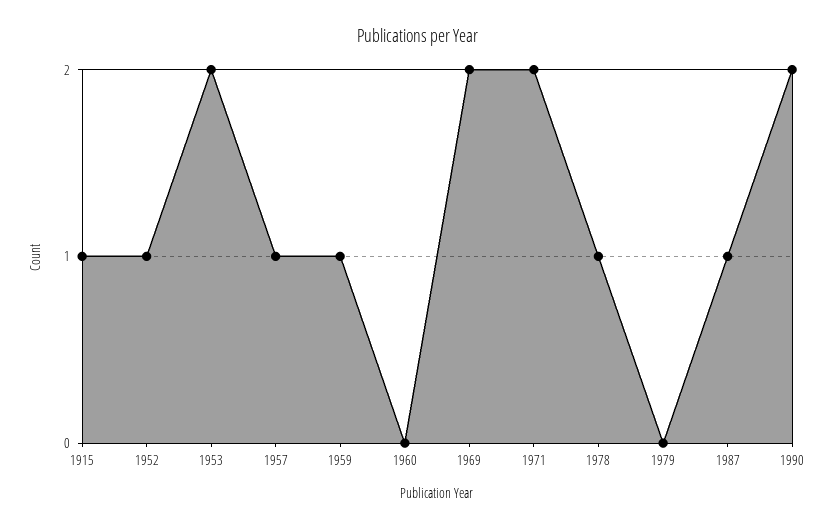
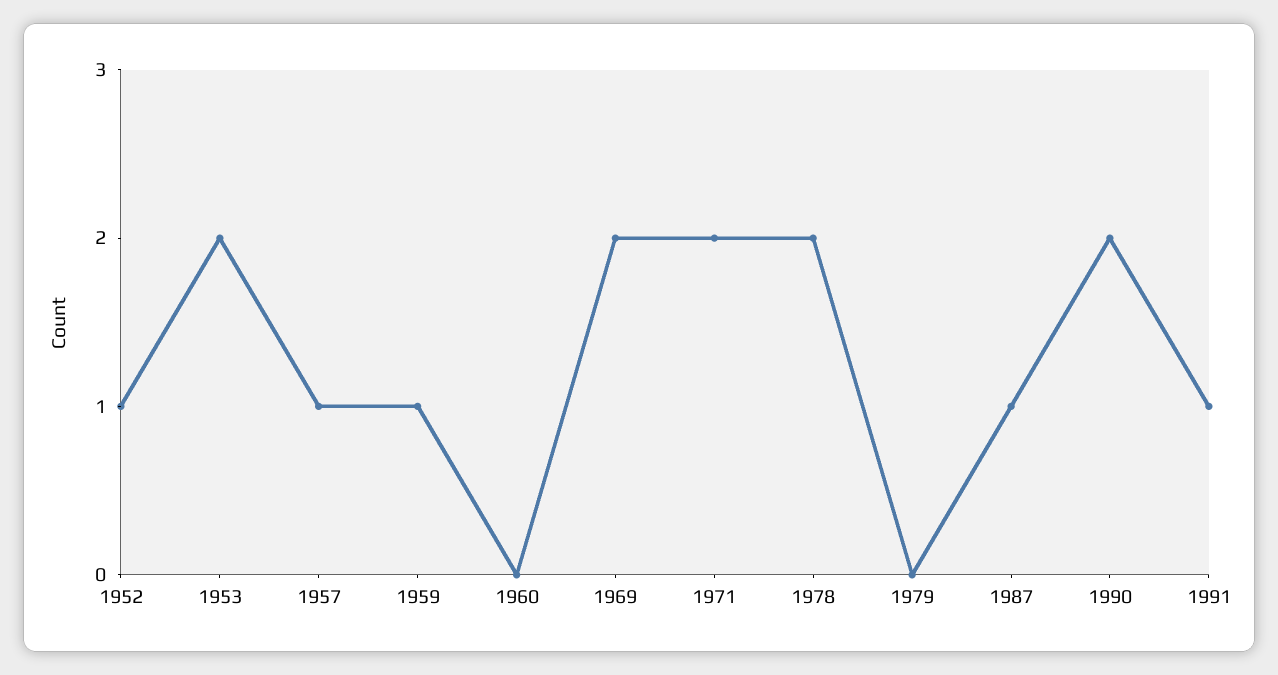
1915: 1 -> none
1978: 1 -> 2
1991: none -> 1

